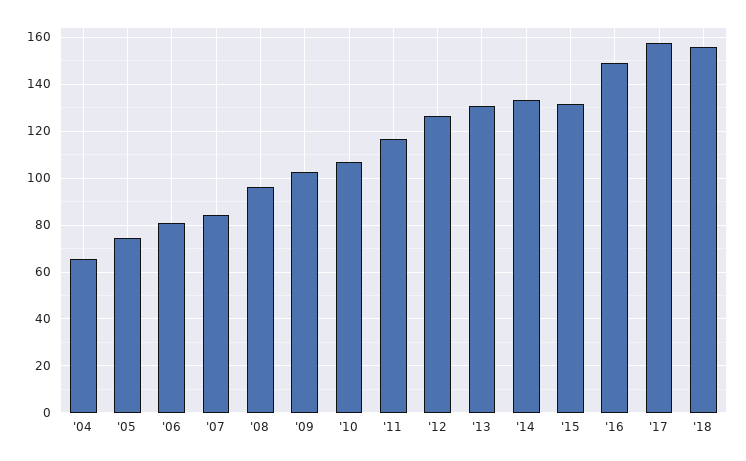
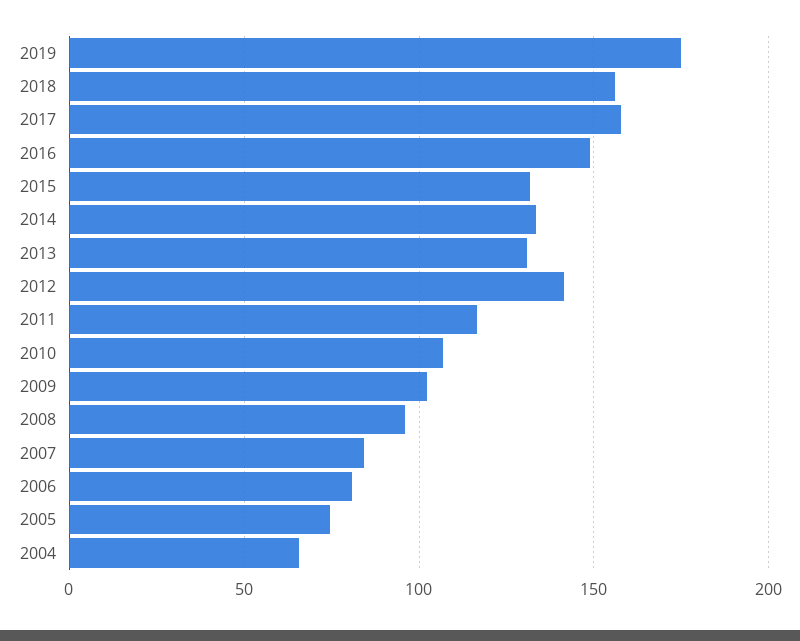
'12: 125 -> 140
2019: none -> 175

